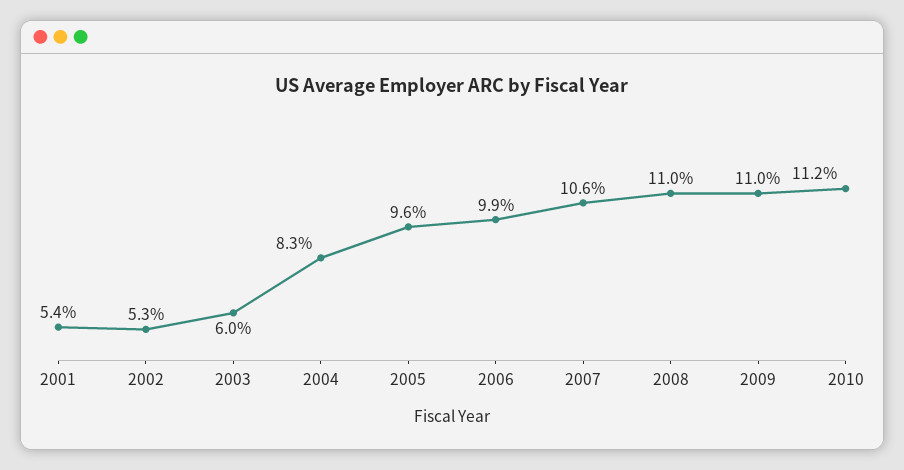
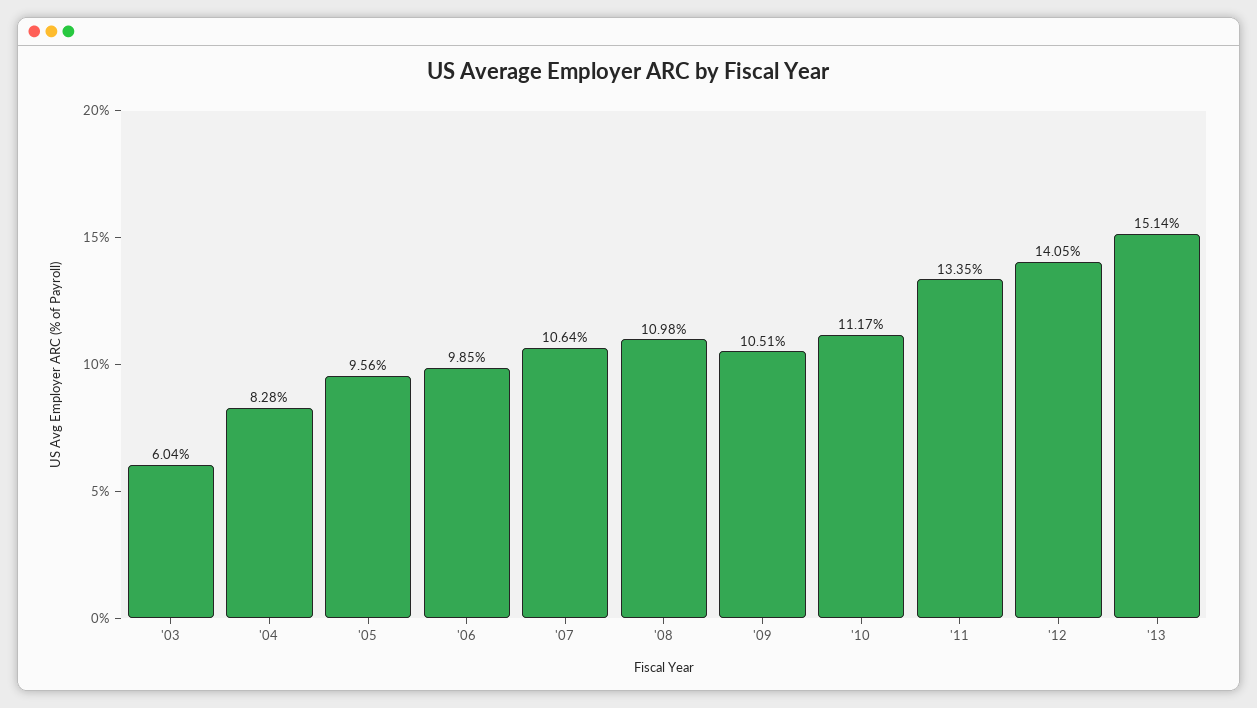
2001: 5.4 -> none
2002: 5.3 -> none
2009: 11 -> 10.51
'11: none -> 13.35
'12: none -> 14.05
'13: none -> 15.14

